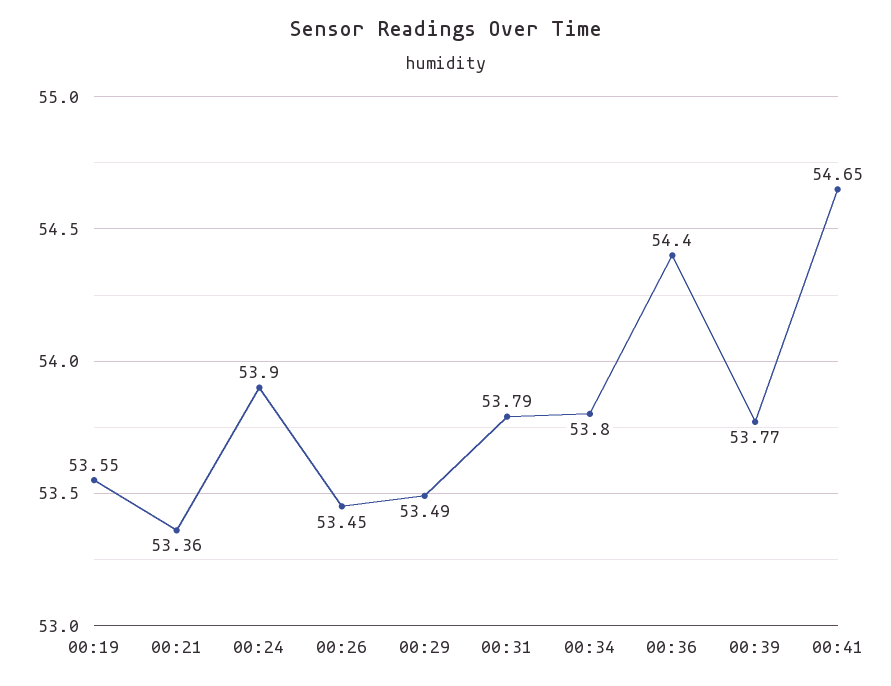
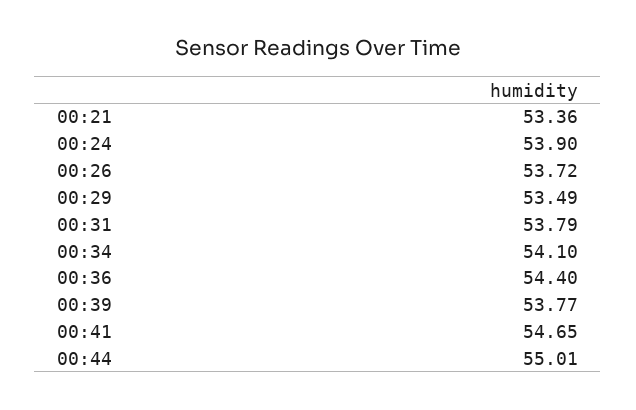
00:19: 53.55 -> none
00:26: 53.45 -> 53.72
00:34: 53.8 -> 54.1
00:44: none -> 55.01

